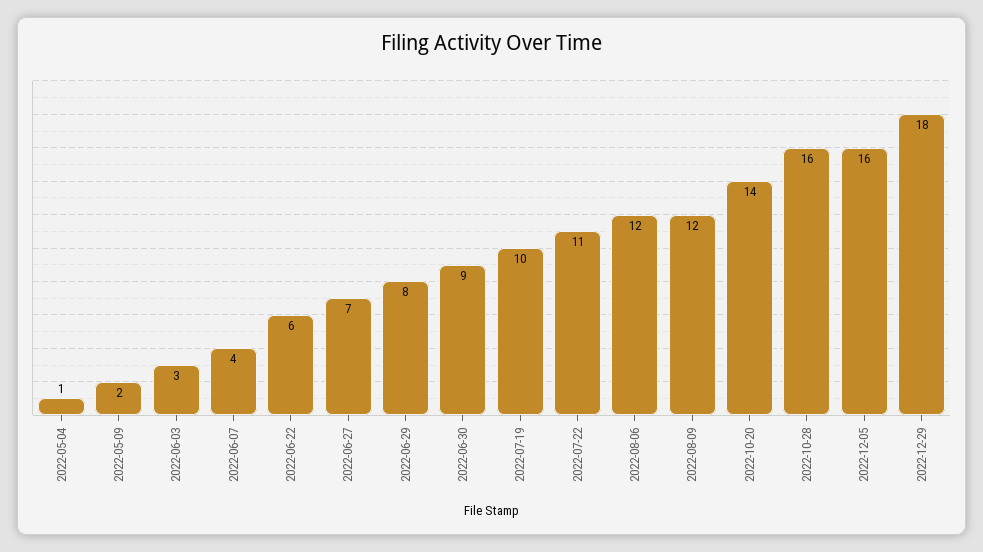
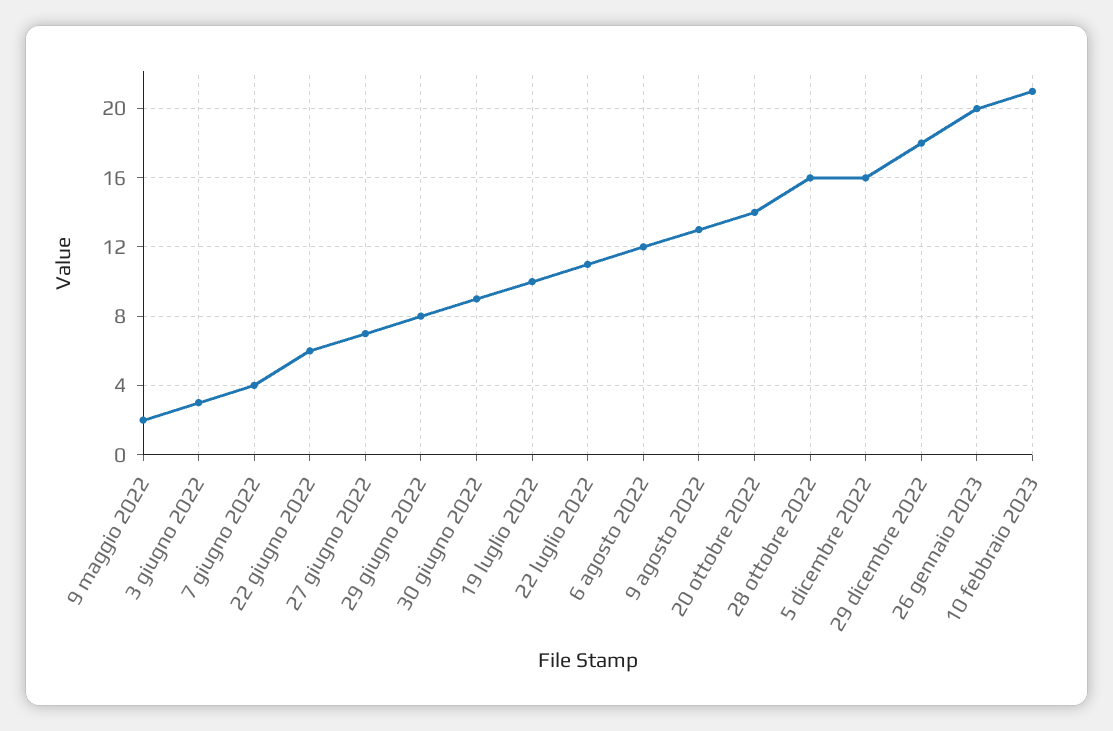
2022-05-04: 1 -> none
2022-08-09: 12 -> 13
26 gennaio 2023: none -> 20
10 febbraio 2023: none -> 21

